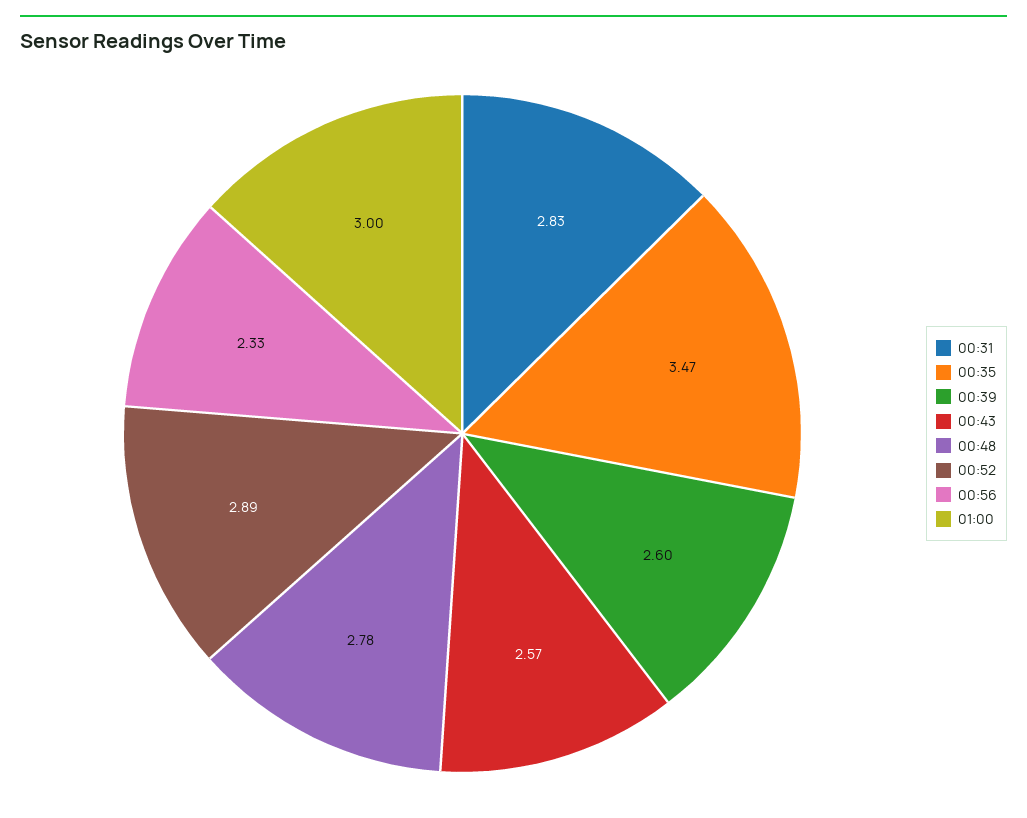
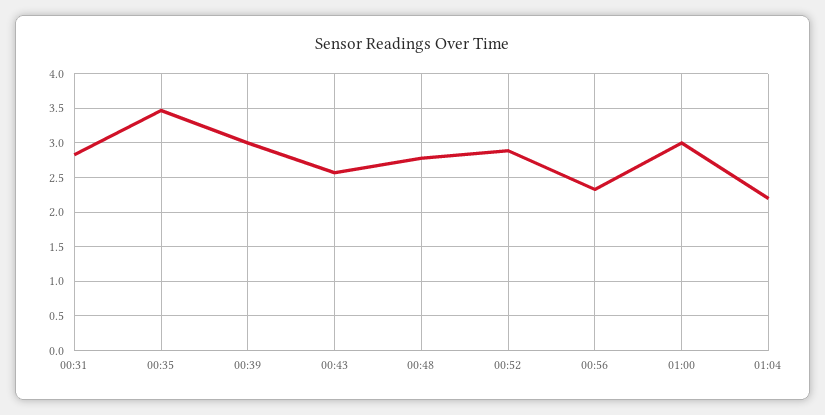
00:39: 2.6 -> 3
01:04: none -> 2.2

